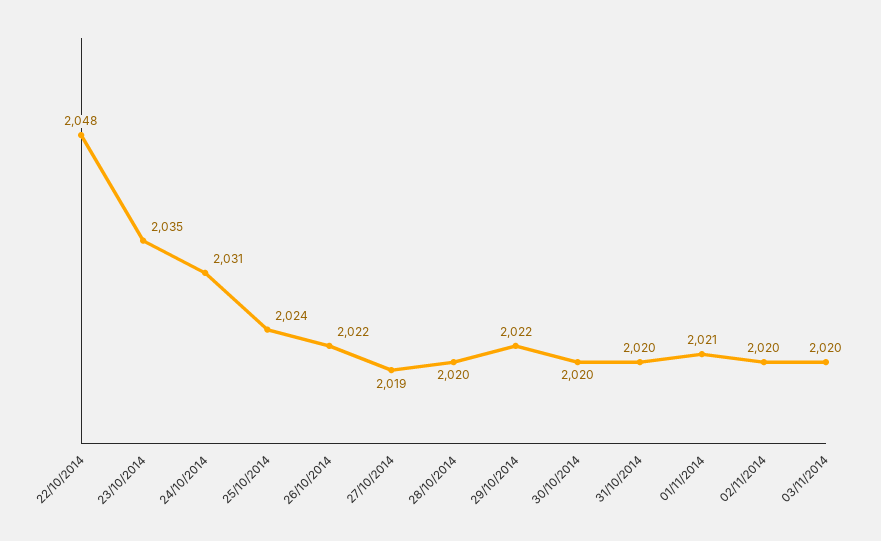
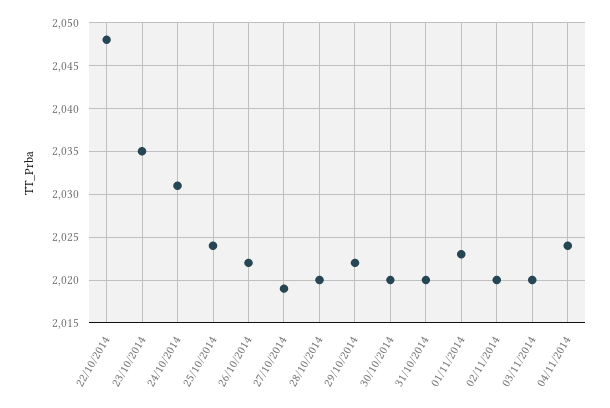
01/11/2014: 2021 -> 2023
04/11/2014: none -> 2024

